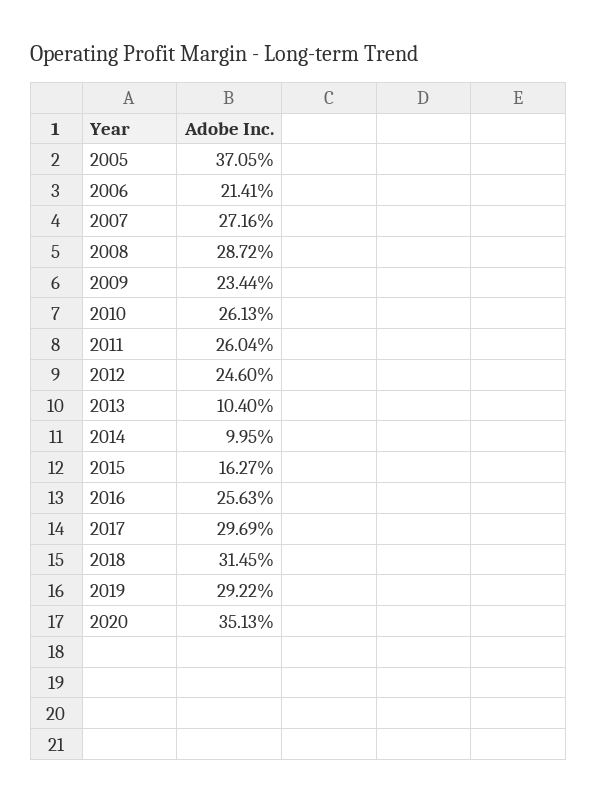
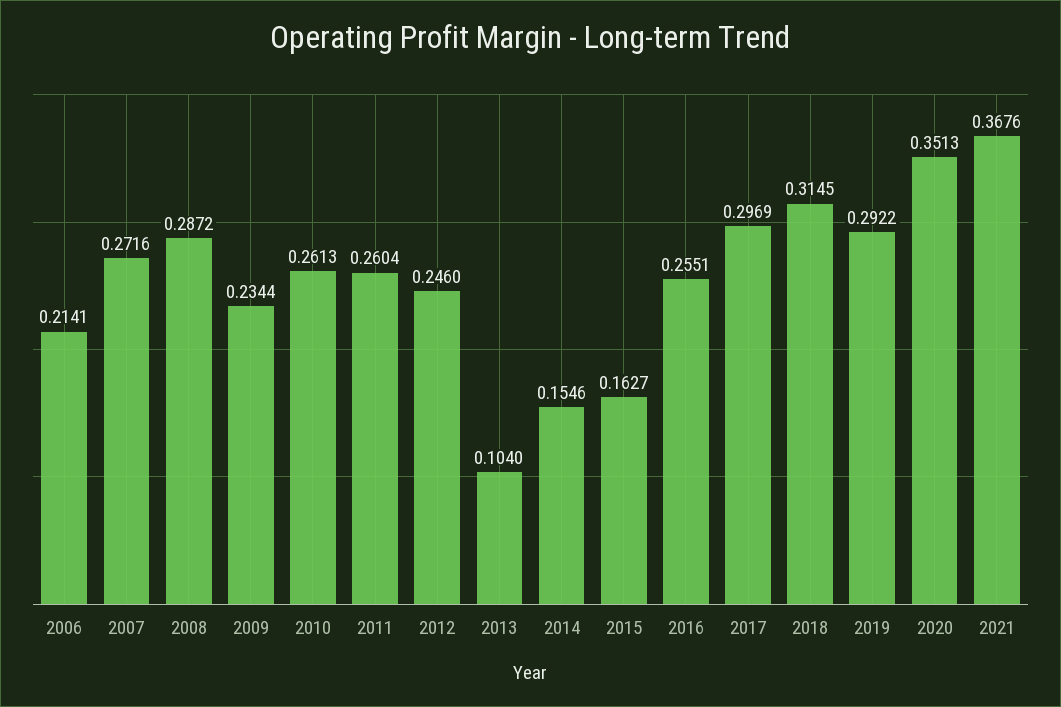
2005: 0.3705 -> none
2014: 0.0995 -> 0.1546
2016: 0.2563 -> 0.2551
2021: none -> 0.3676

